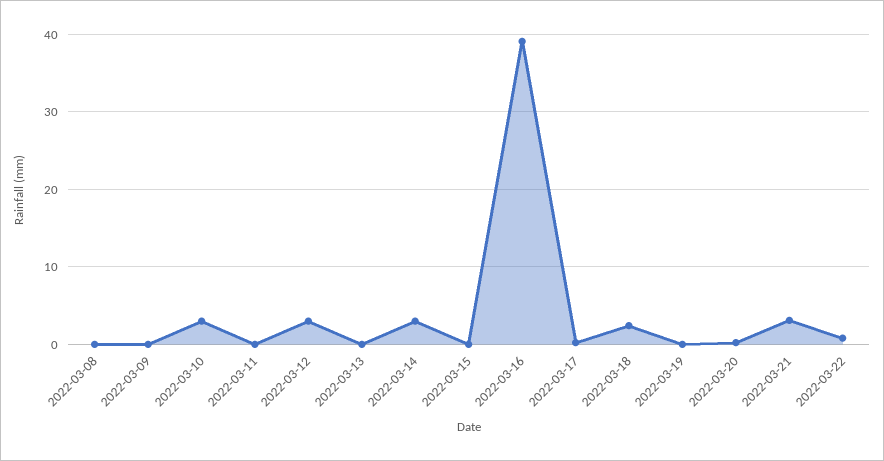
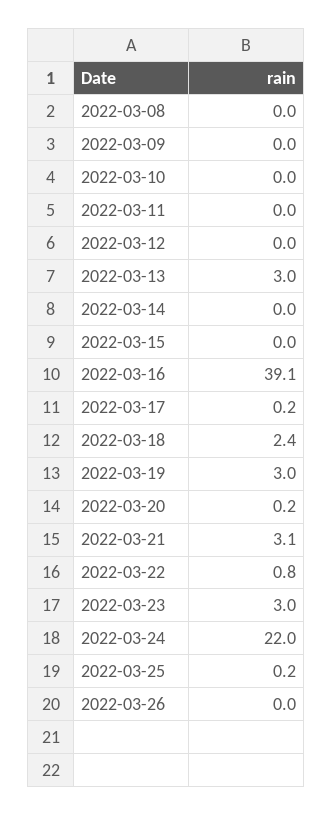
2022-03-10: 3 -> 0
2022-03-12: 3 -> 0
2022-03-13: 0 -> 3
2022-03-14: 3 -> 0
2022-03-19: 0 -> 3
2022-03-23: none -> 3
2022-03-24: none -> 22
2022-03-25: none -> 0.2
2022-03-26: none -> 0

